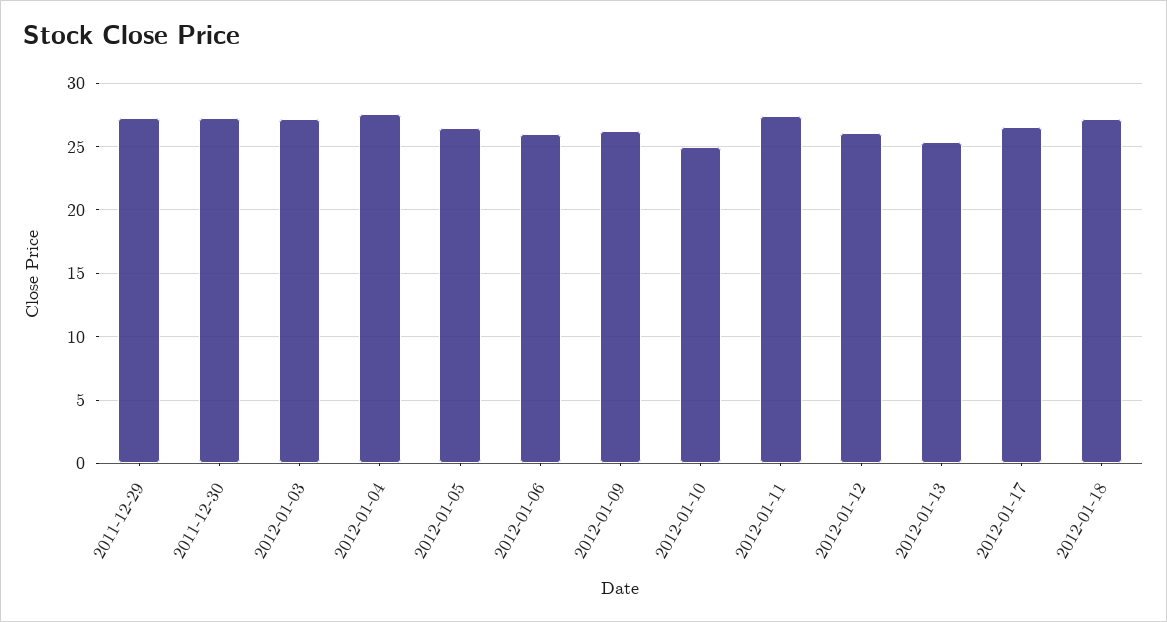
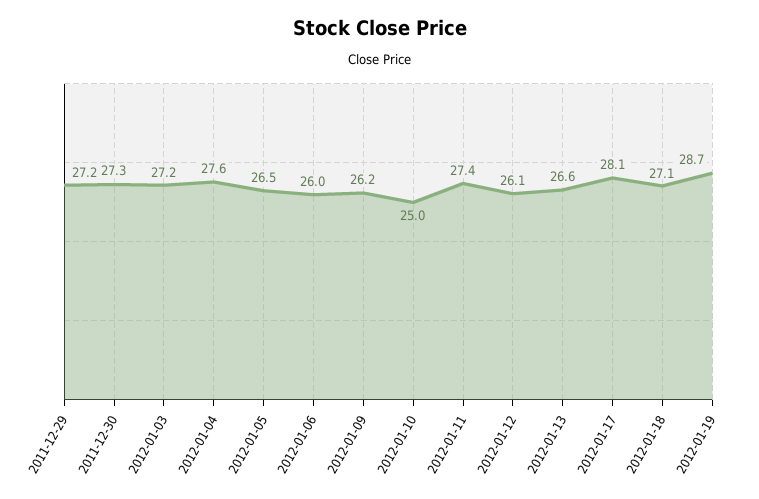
2012-01-13: 25.5 -> 26.6
2012-01-17: 26.5 -> 28.1
2012-01-19: none -> 28.7

